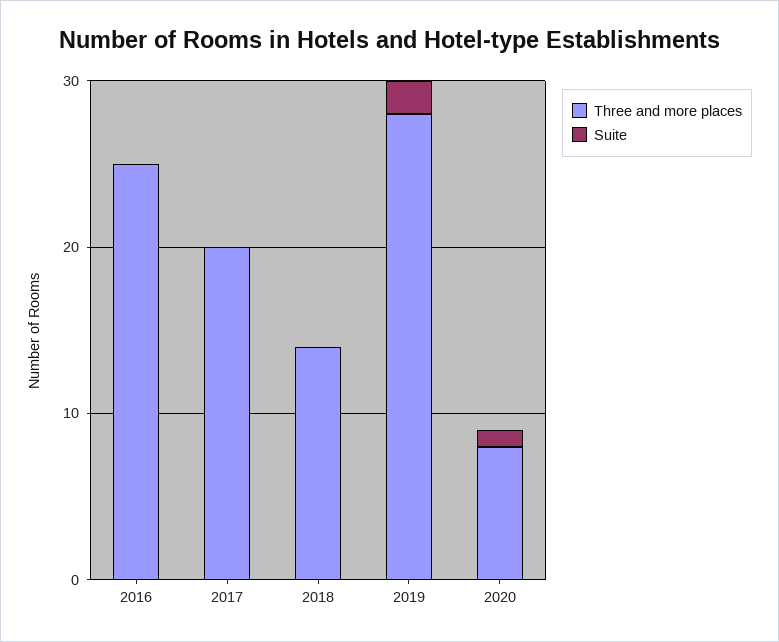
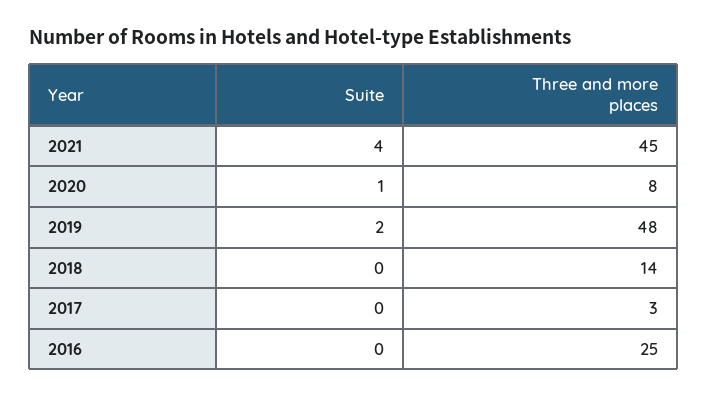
Three and more places, 2017: 20 -> 3
Three and more places, 2019: 28 -> 48
Suite, 2021: none -> 4
Three and more places, 2021: none -> 45

